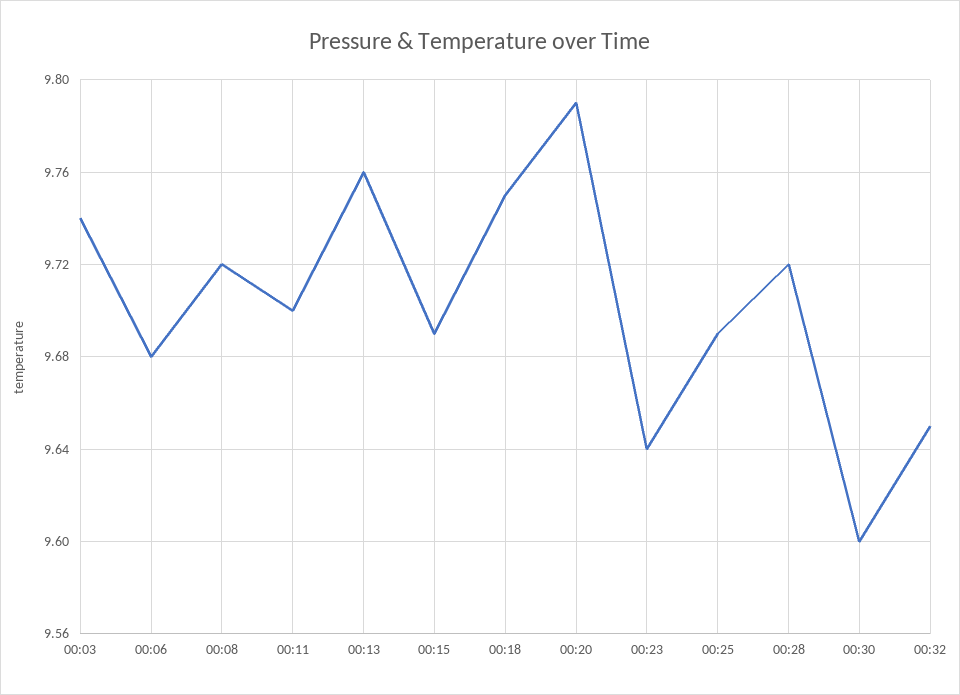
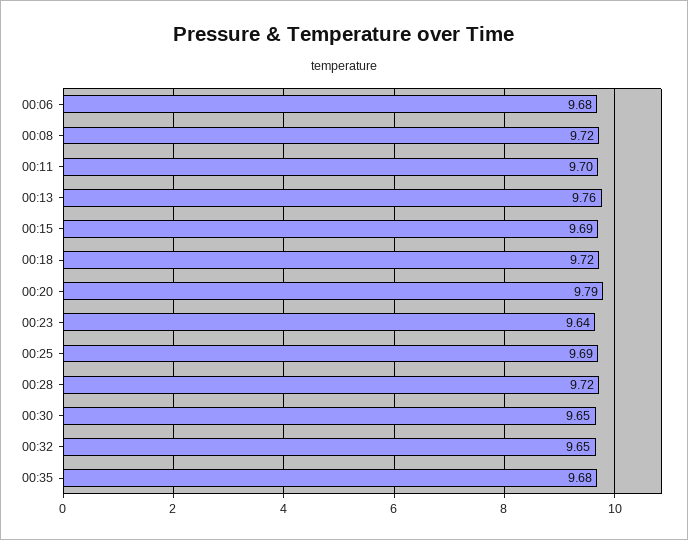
00:03: 9.74 -> none
00:18: 9.75 -> 9.72
00:30: 9.6 -> 9.65
00:35: none -> 9.68

